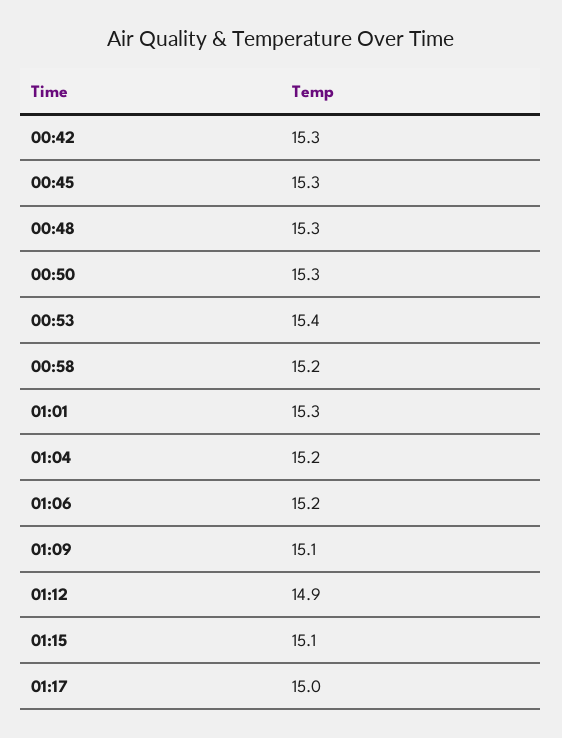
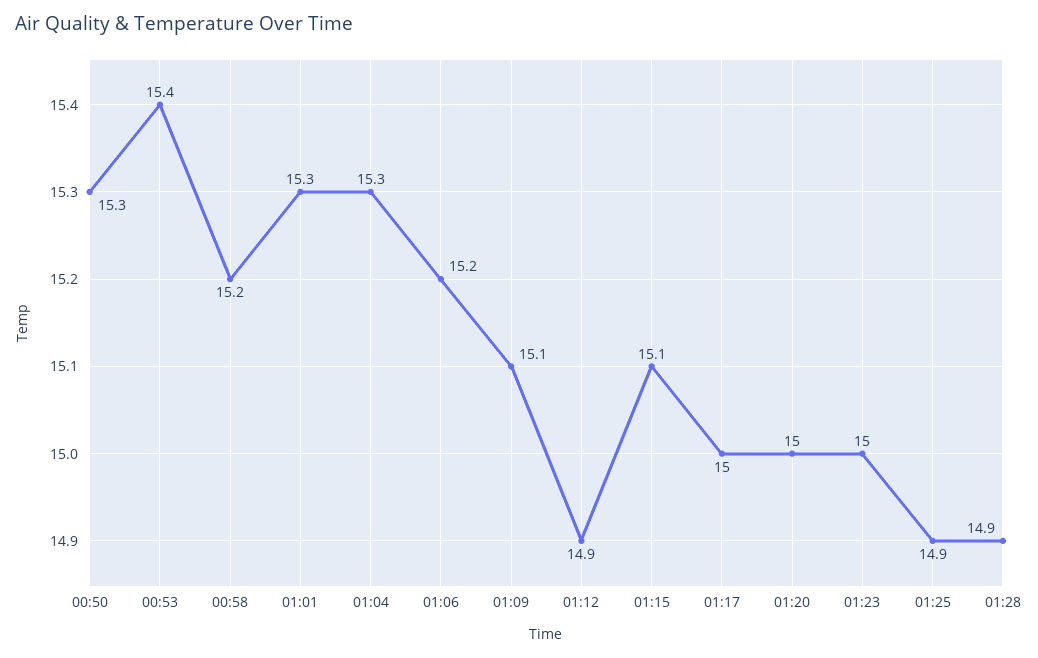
00:42: 15.3 -> none
00:45: 15.3 -> none
00:48: 15.3 -> none
01:04: 15.2 -> 15.3
01:20: none -> 15
01:23: none -> 15
01:25: none -> 14.9
01:28: none -> 14.9

